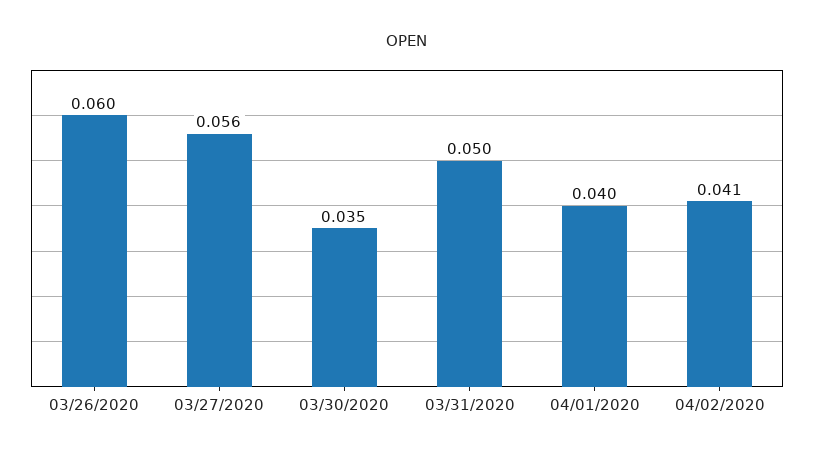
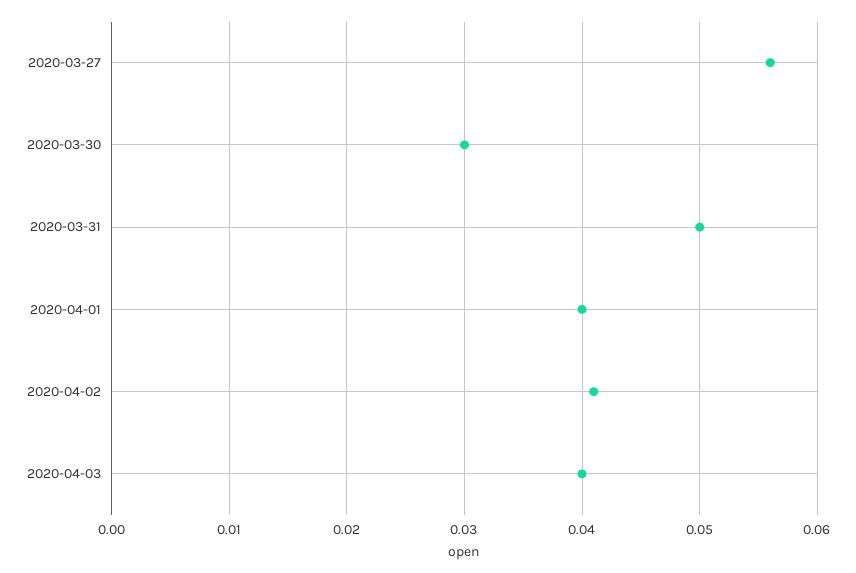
03/26/2020: 0.06 -> none
03/30/2020: 0.035 -> 0.03
2020-04-03: none -> 0.04

